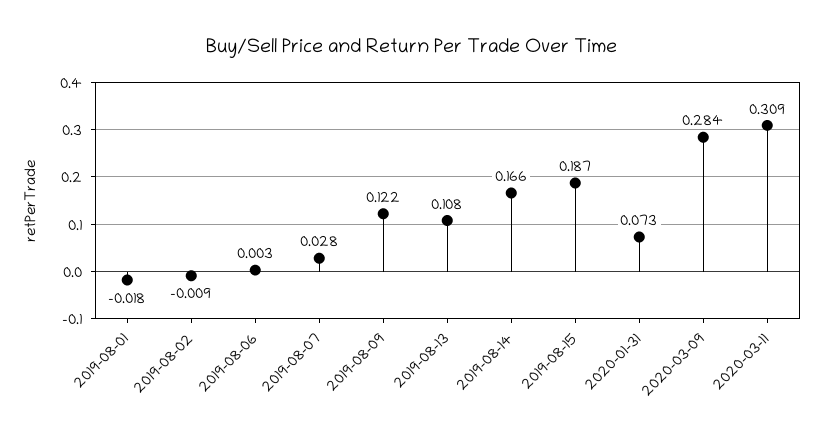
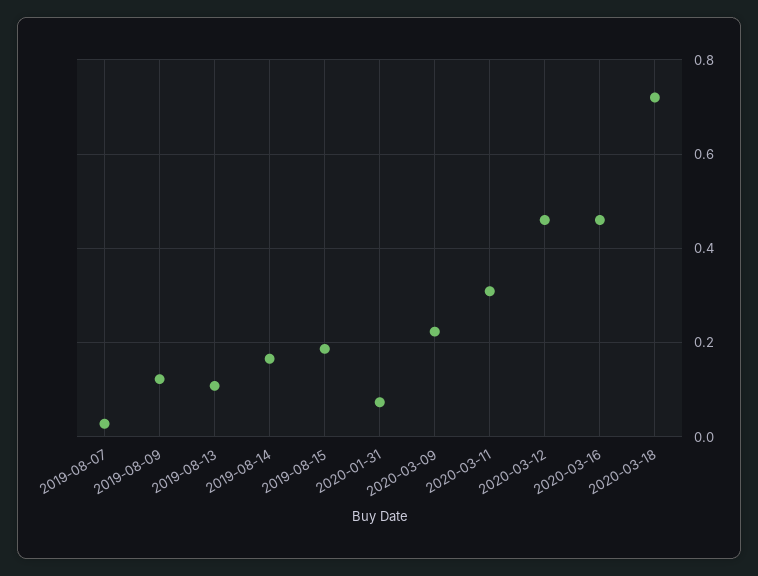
2019-08-01: -0.018 -> none
2019-08-02: -0.009 -> none
2019-08-06: 0.003 -> none
2020-03-09: 0.284 -> 0.22
2020-03-12: none -> 0.46
2020-03-16: none -> 0.46
2020-03-18: none -> 0.72

